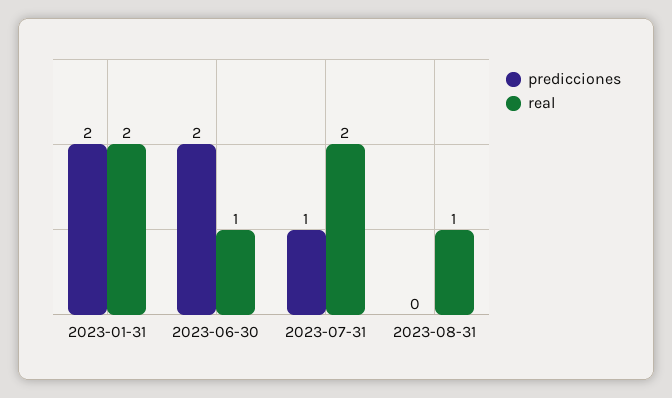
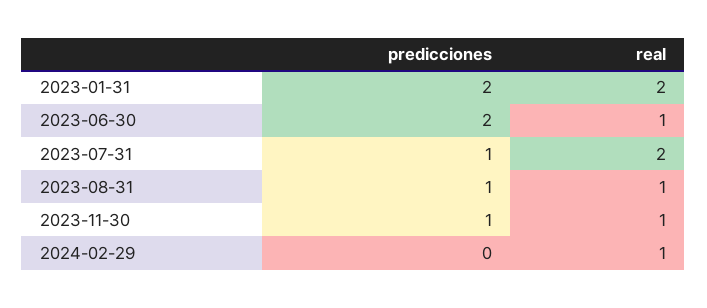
predicciones, 2023-08-31: 0 -> 1
predicciones, 2023-11-30: none -> 1
real, 2023-11-30: none -> 1
predicciones, 2024-02-29: none -> 0
real, 2024-02-29: none -> 1

